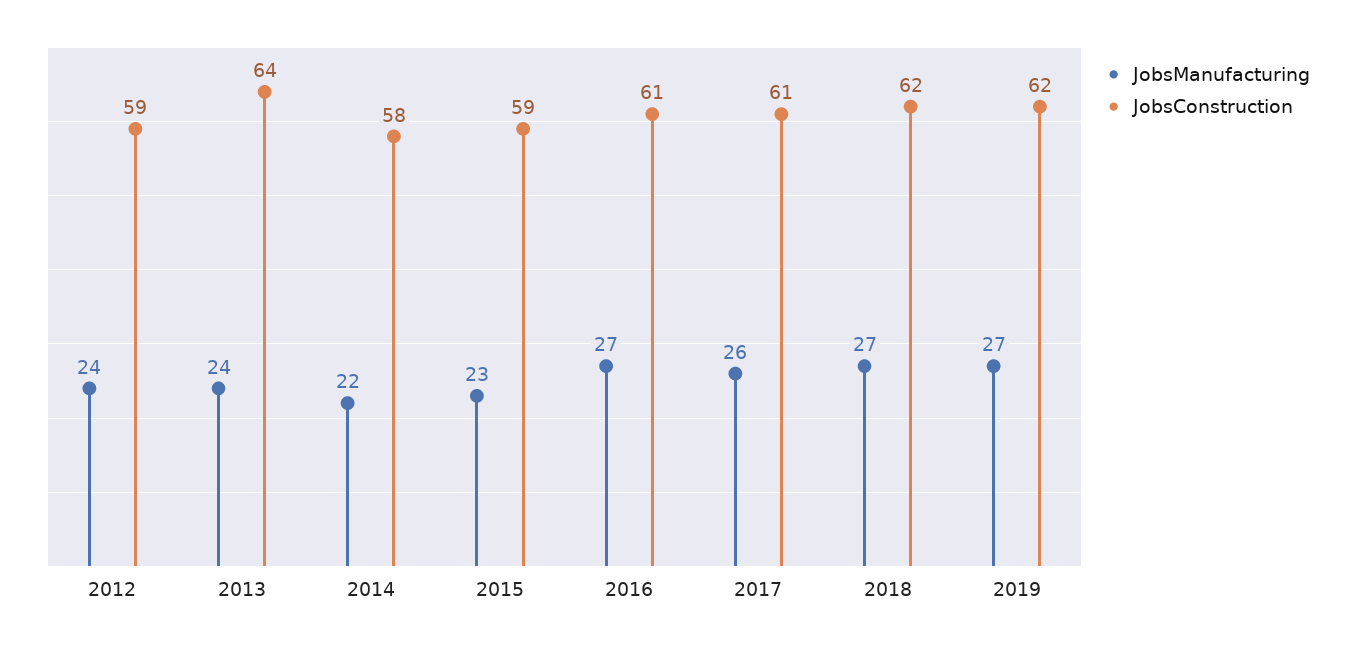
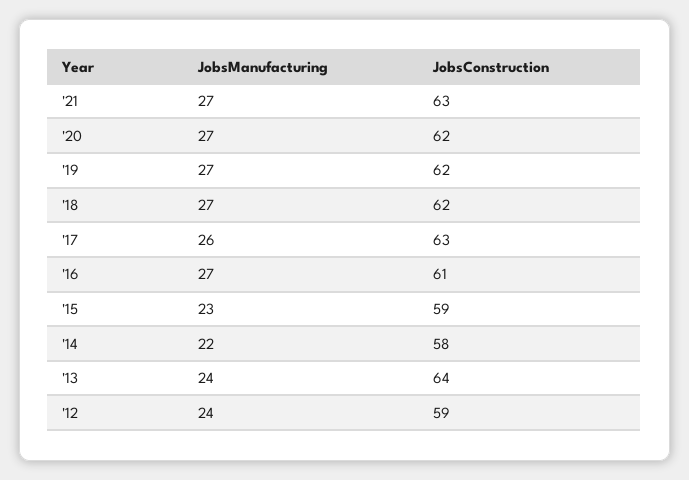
JobsConstruction, 2017: 61 -> 63
JobsManufacturing, '21: none -> 27
JobsConstruction, '21: none -> 63
JobsManufacturing, '20: none -> 27
JobsConstruction, '20: none -> 62

